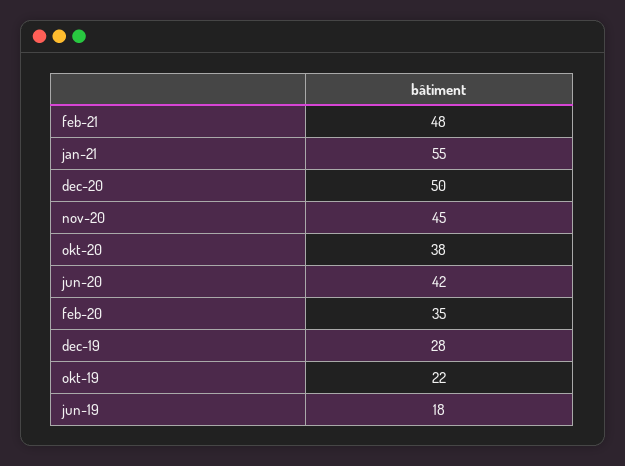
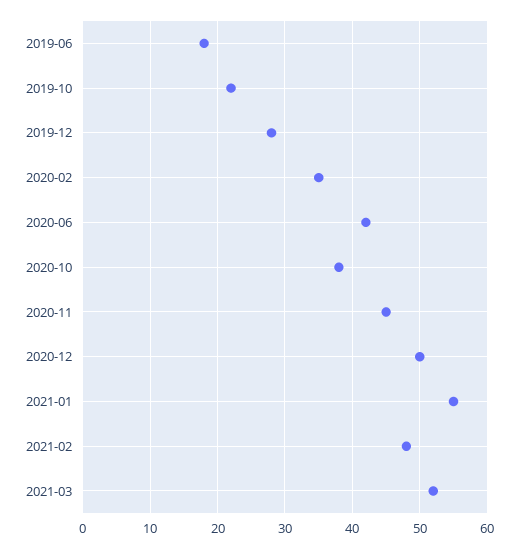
2021-03: none -> 52

